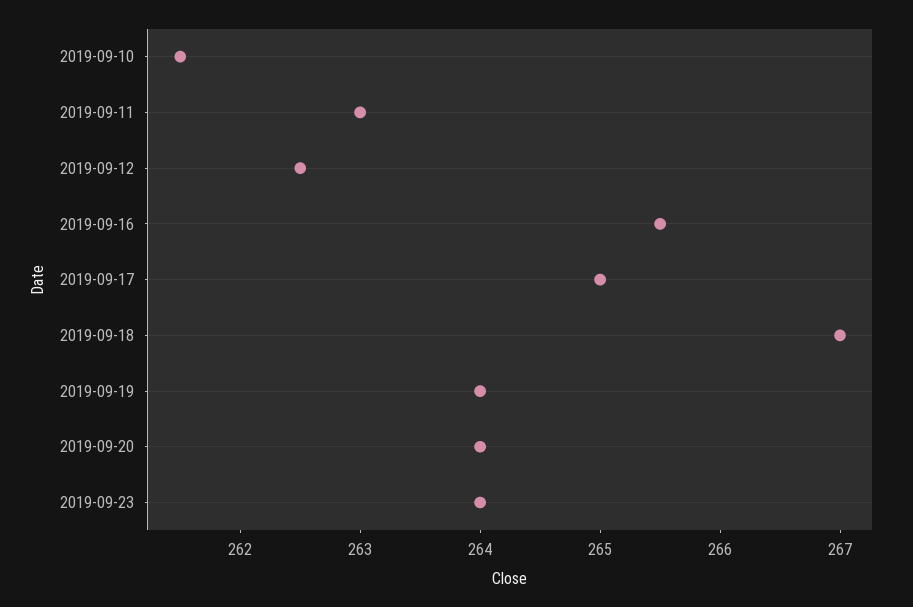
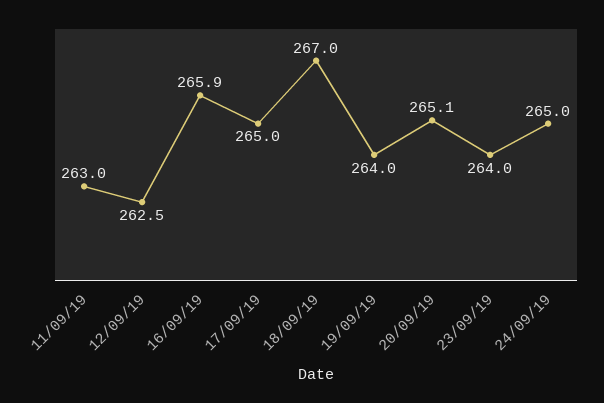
2019-09-10: 261.5 -> none
2019-09-16: 265.5 -> 265.9
2019-09-20: 264 -> 265.1
24/09/19: none -> 265

